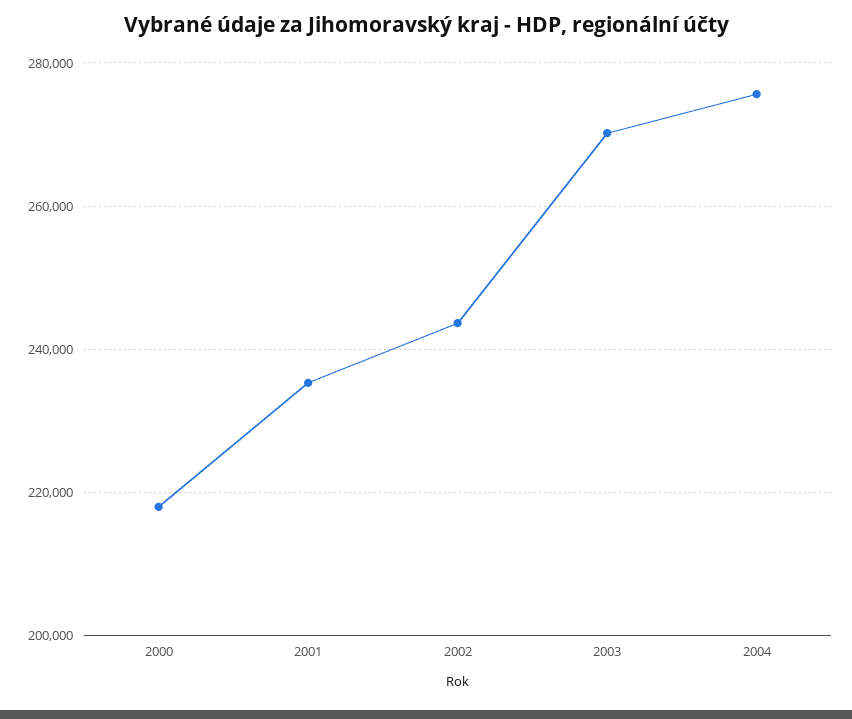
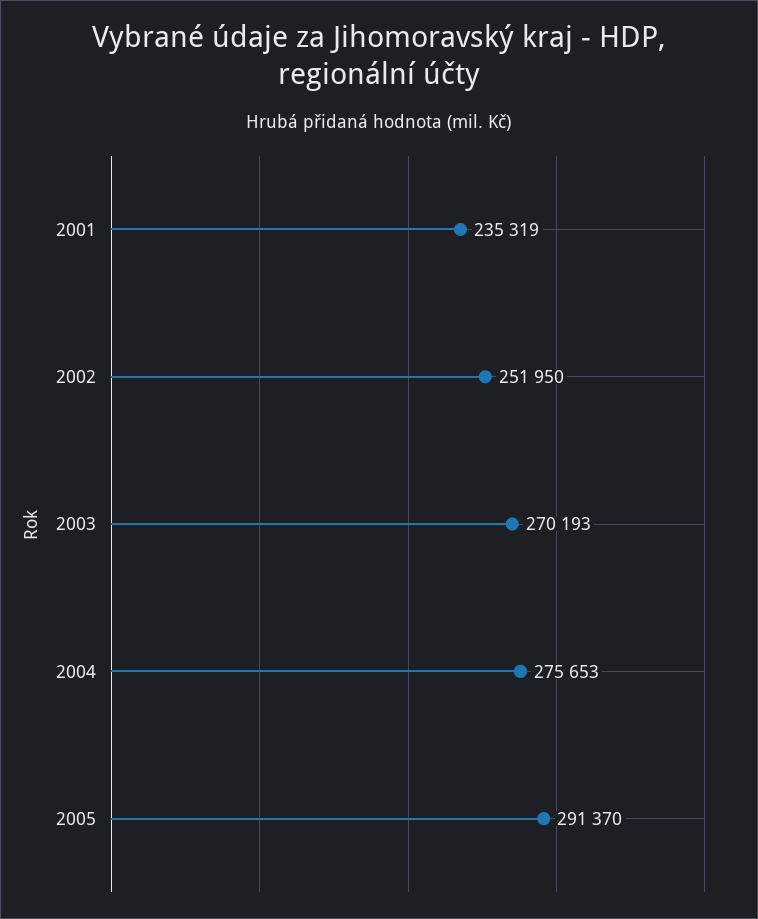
2000: 218000 -> none
2002: 244000 -> 251950
2005: none -> 291370

